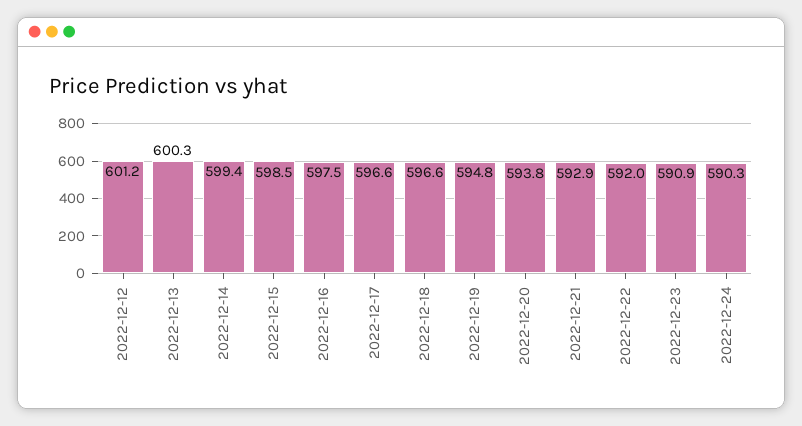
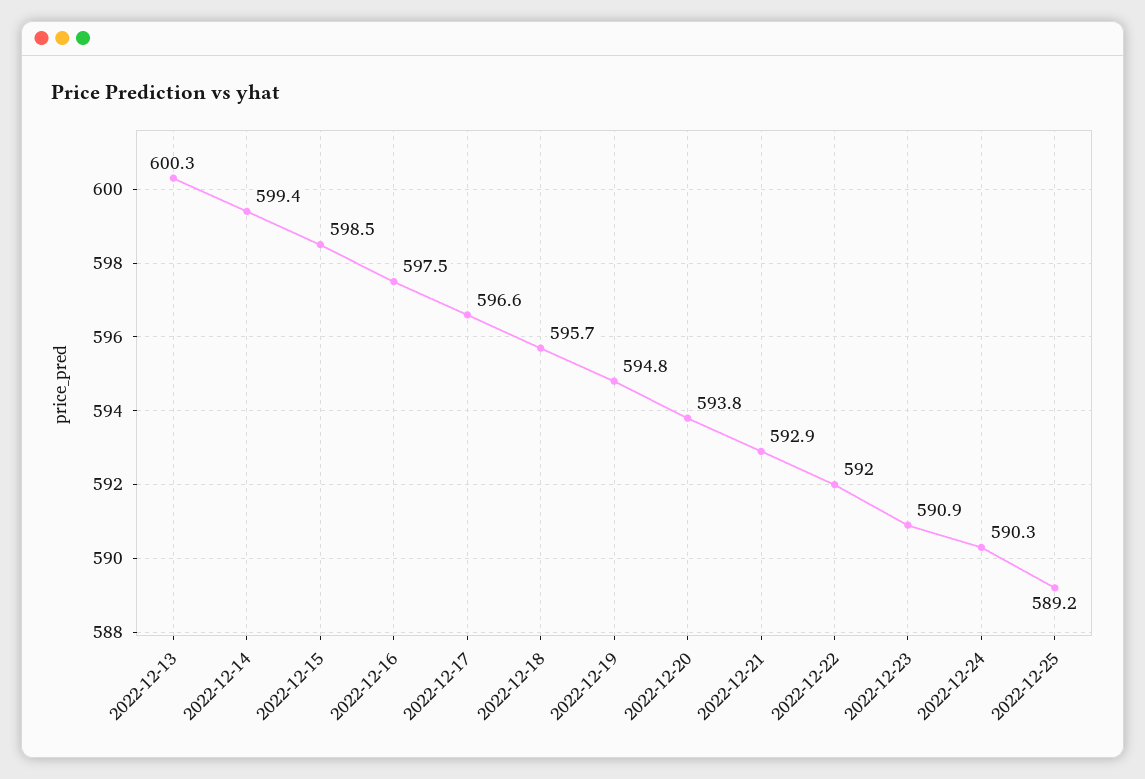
2022-12-12: 601.2 -> none
2022-12-18: 596.6 -> 595.7
2022-12-25: none -> 589.2

